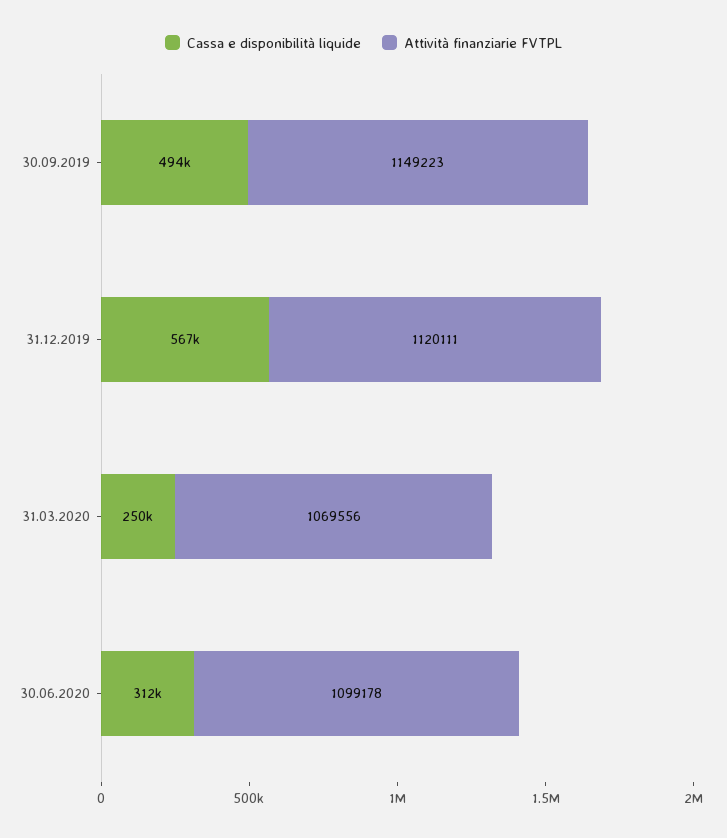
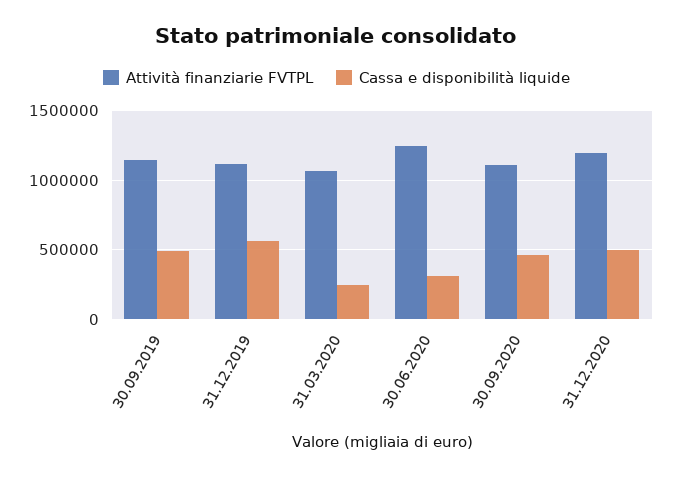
Attività finanziarie FVTPL, 30.06.2020: 1099178 -> 1250000
Attività finanziarie FVTPL, 30.09.2020: none -> 1100000
Cassa e disponibilità liquide, 30.09.2020: none -> 450000
Attività finanziarie FVTPL, 31.12.2020: none -> 1200000
Cassa e disponibilità liquide, 31.12.2020: none -> 500000

